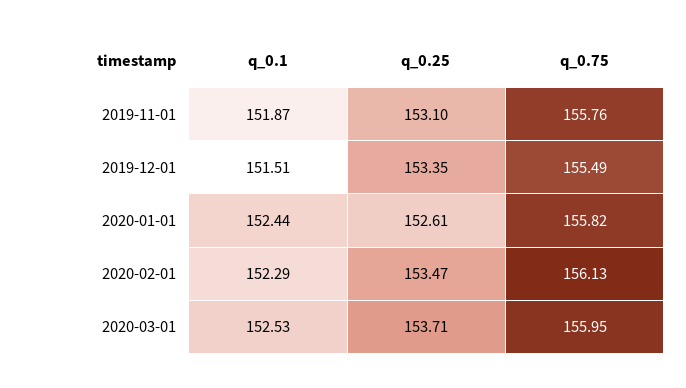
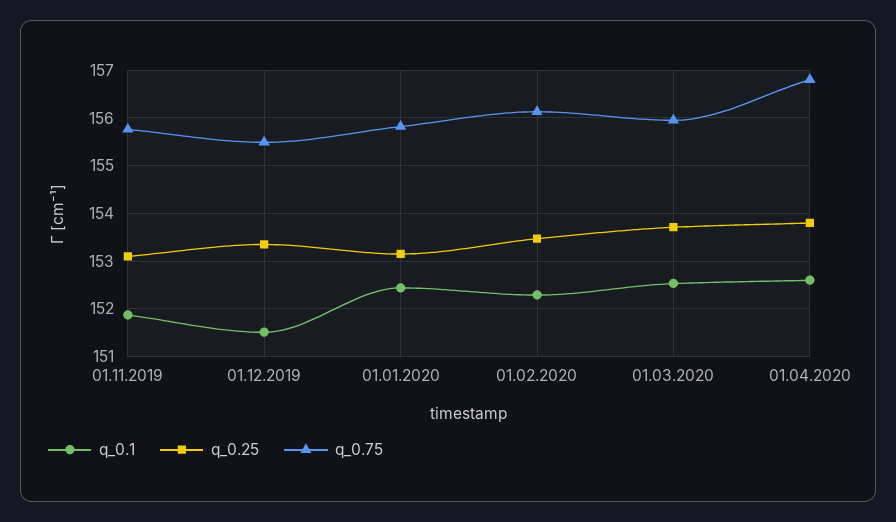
q_0.25, 2020-01-01: 152.61 -> 153.2
q_0.1, 01.04.2020: none -> 152.6
q_0.25, 01.04.2020: none -> 153.8
q_0.75, 01.04.2020: none -> 156.8

